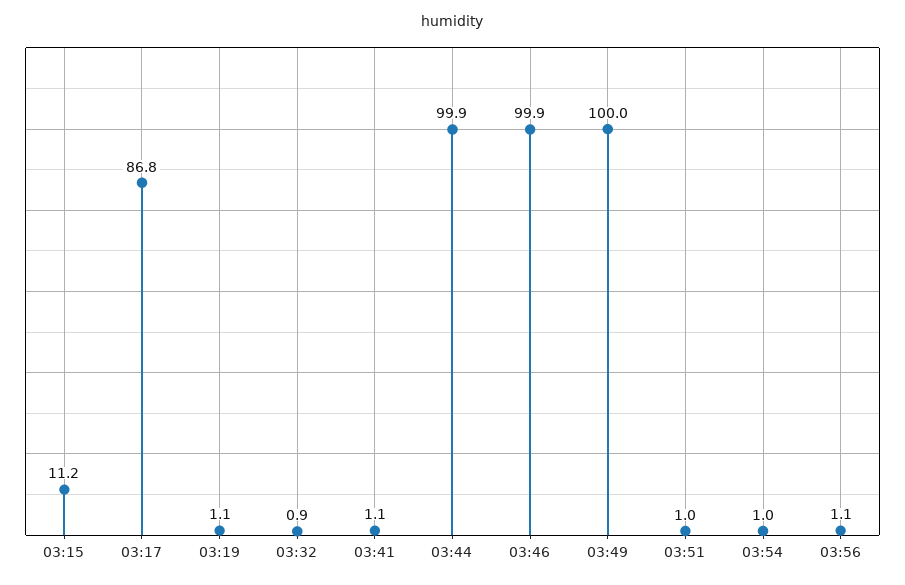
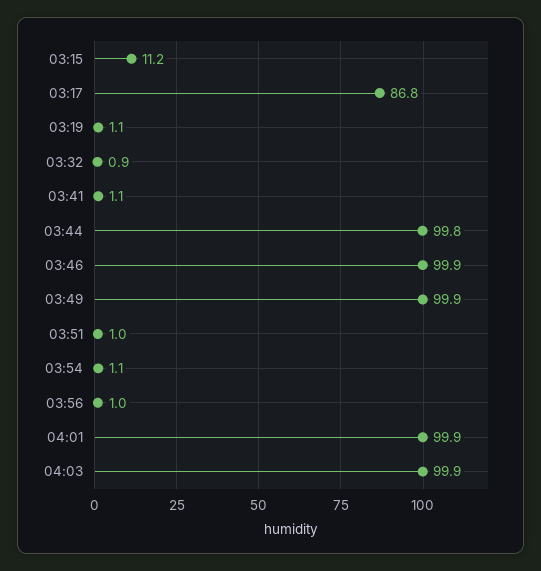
03:44: 99.9 -> 99.8
03:49: 100 -> 99.9
03:54: 1 -> 1.1
03:56: 1.1 -> 1
04:01: none -> 99.9
04:03: none -> 99.9

